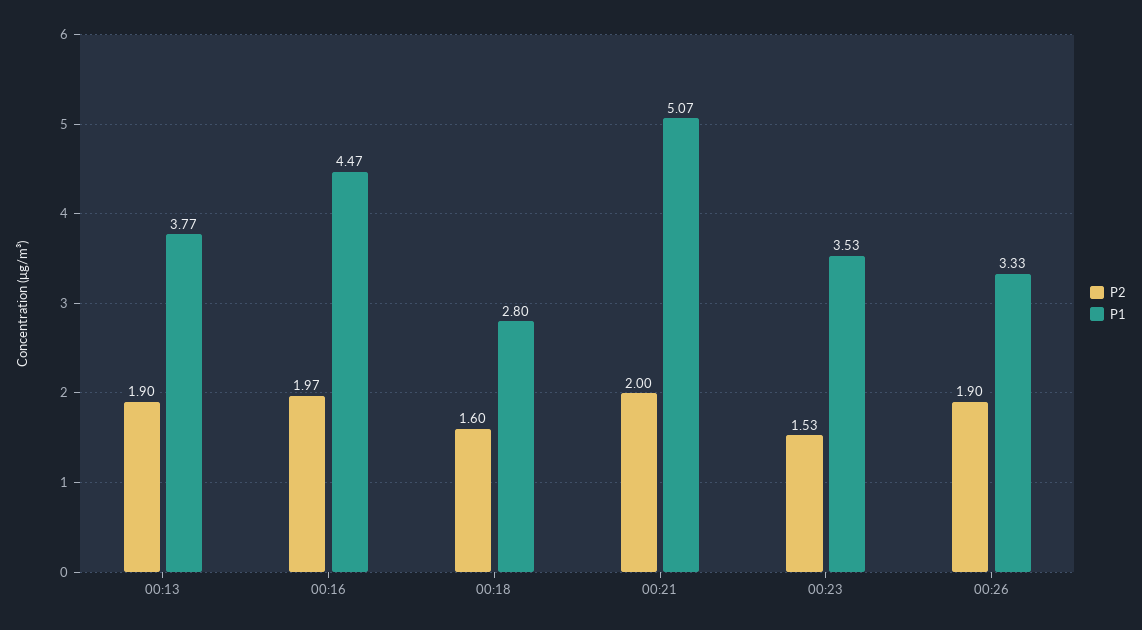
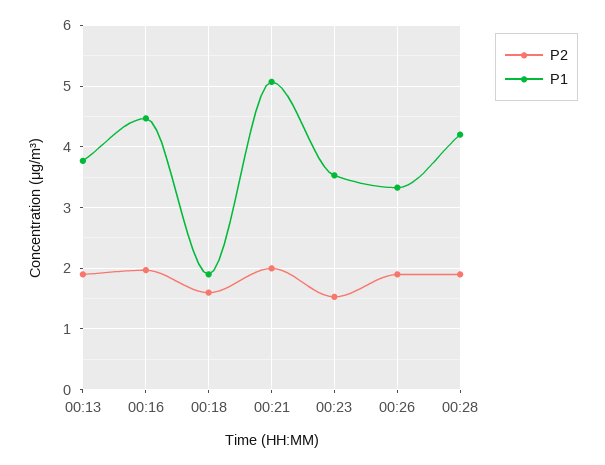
P1, 00:18: 2.8 -> 1.9
P2, 00:28: none -> 1.9
P1, 00:28: none -> 4.2

